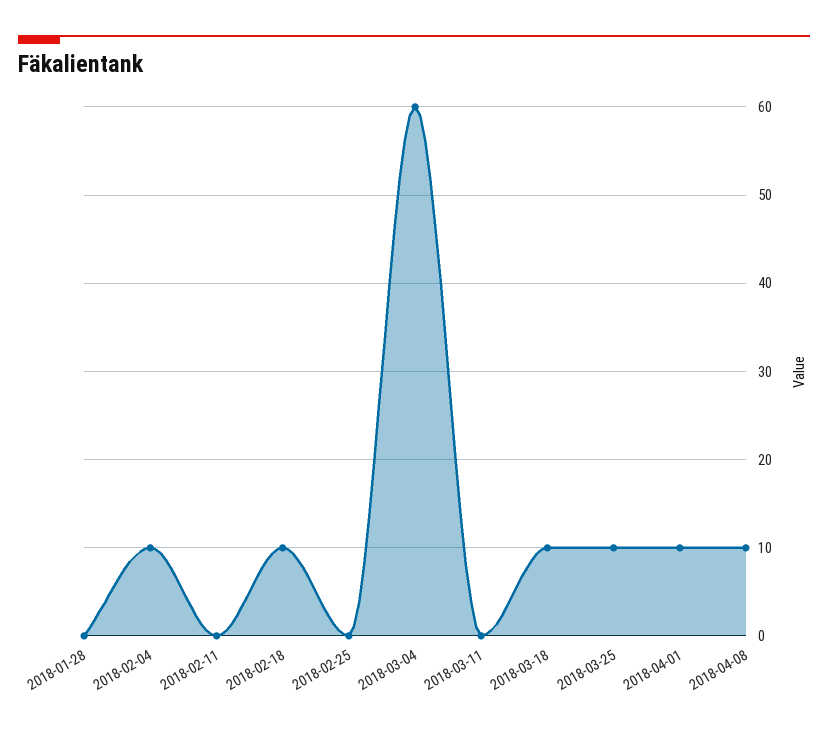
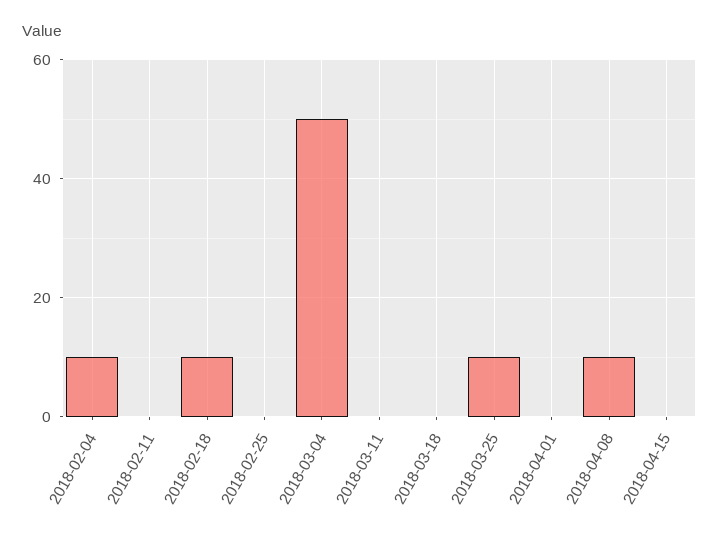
2018-01-28: 0 -> none
2018-03-04: 60 -> 50
2018-03-18: 10 -> 0
2018-04-01: 10 -> 0
2018-04-15: none -> 0

